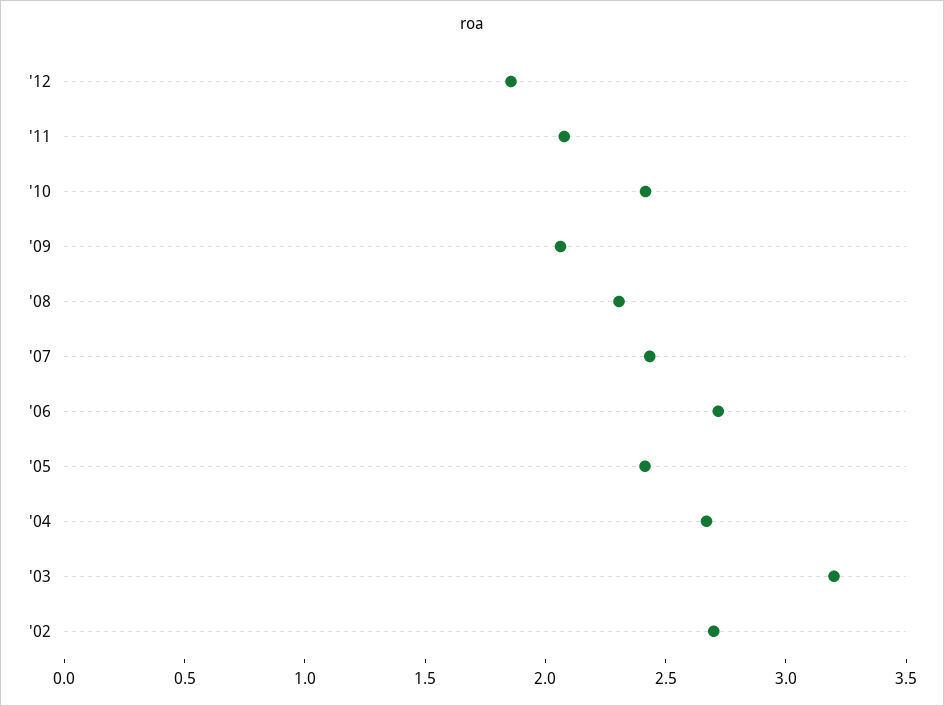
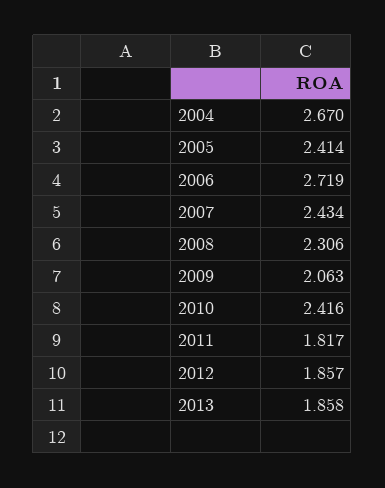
'11: 2.1 -> 1.817
'03: 3.2 -> none
'02: 2.7 -> none
2013: none -> 1.858

